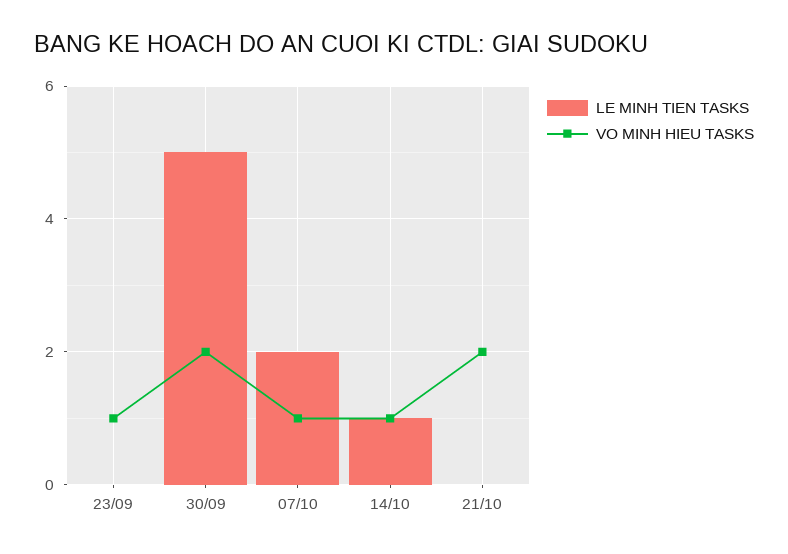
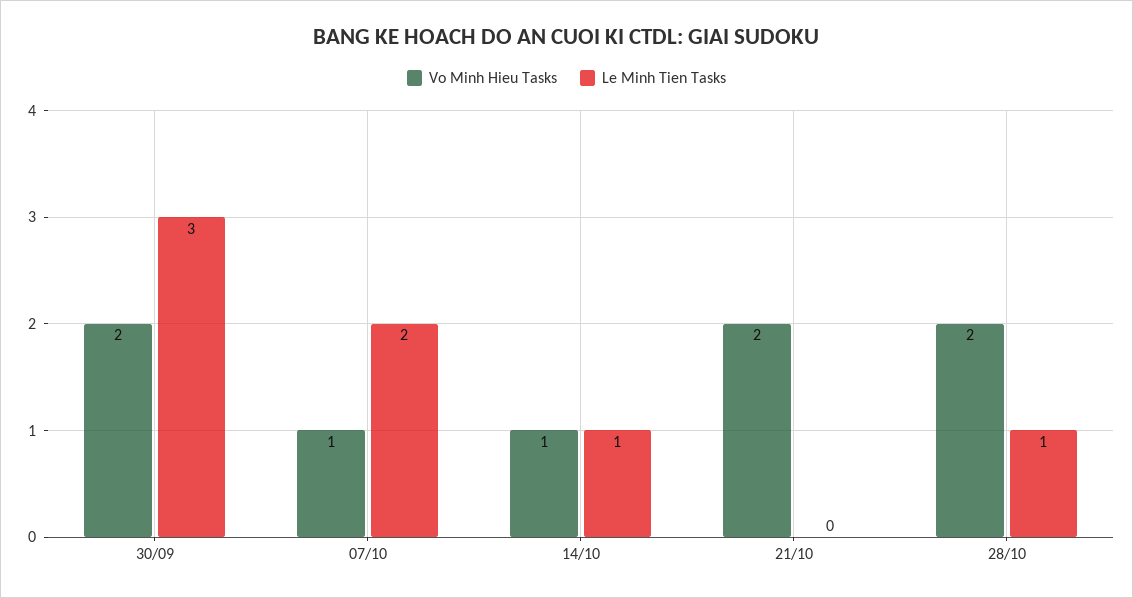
LE MINH TIEN TASKS, 23/09: 0 -> none
VO MINH HIEU TASKS, 23/09: 1 -> none
LE MINH TIEN TASKS, 30/09: 5 -> 3
VO MINH HIEU TASKS, 28/10: none -> 2
LE MINH TIEN TASKS, 28/10: none -> 1

